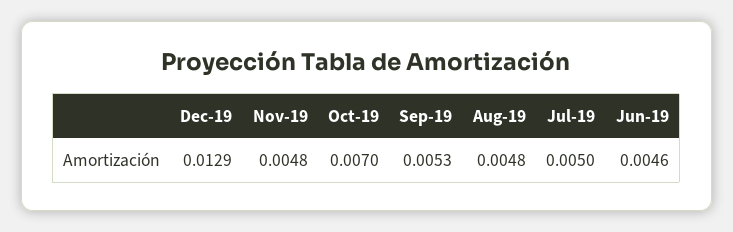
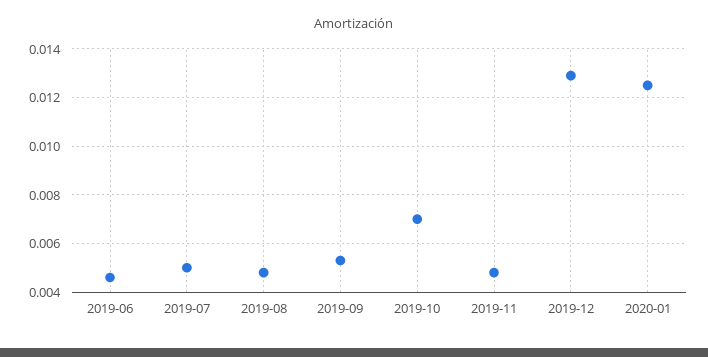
2020-01: none -> 0.0125

